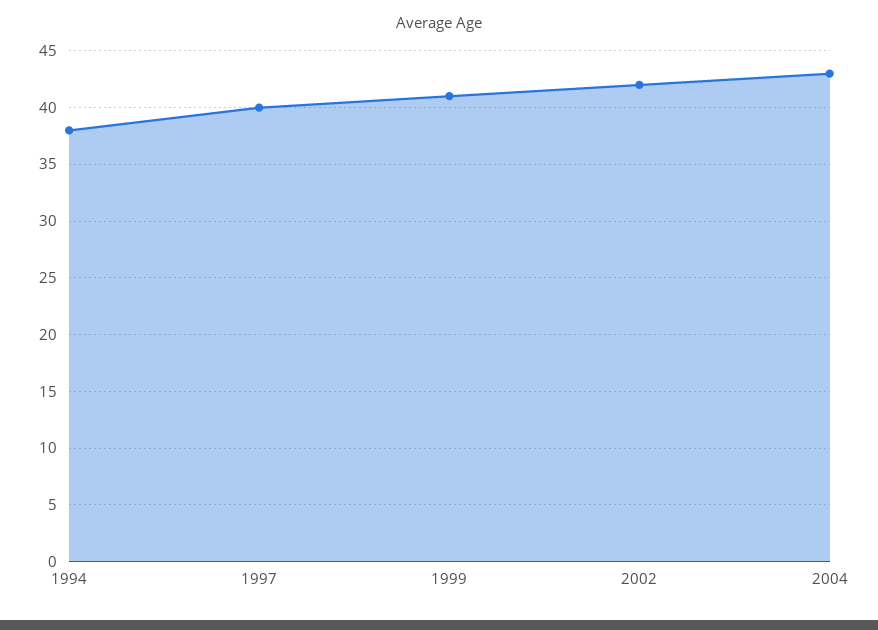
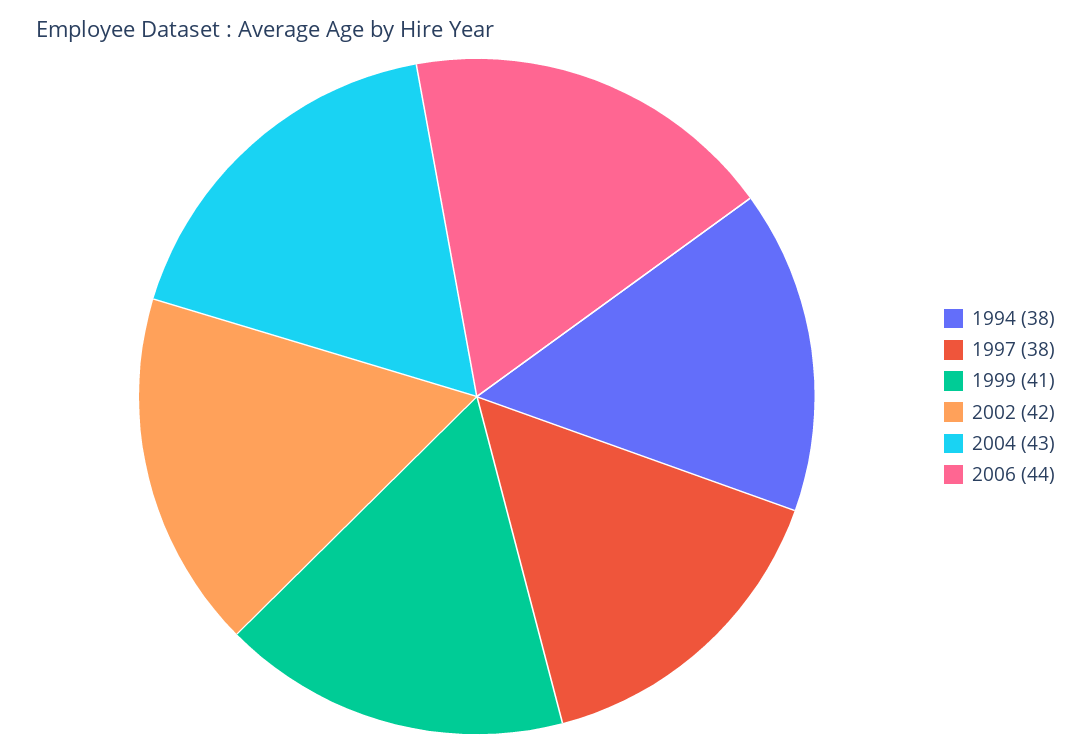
1997: 40 -> 38
2006: none -> 44

